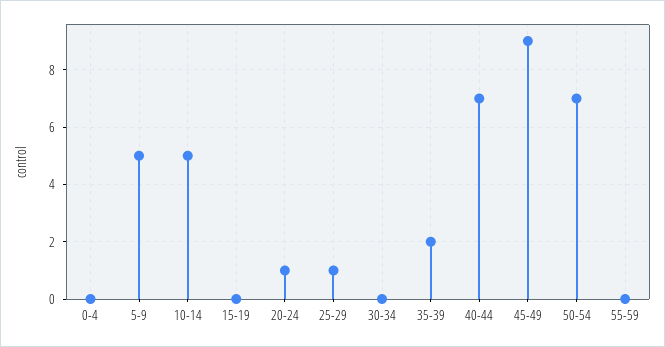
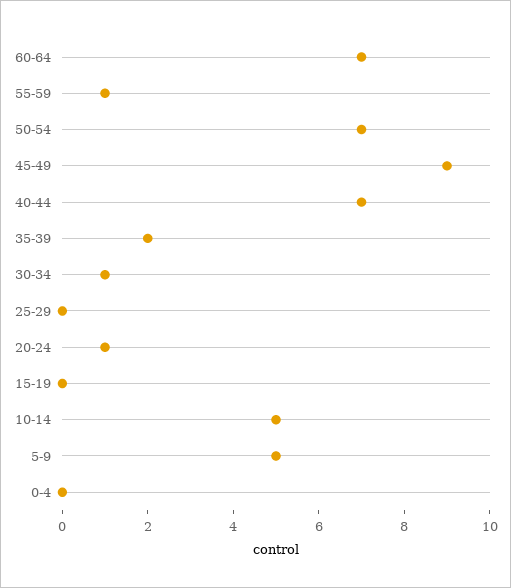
25-29: 1 -> 0
30-34: 0 -> 1
55-59: 0 -> 1
60-64: none -> 7

